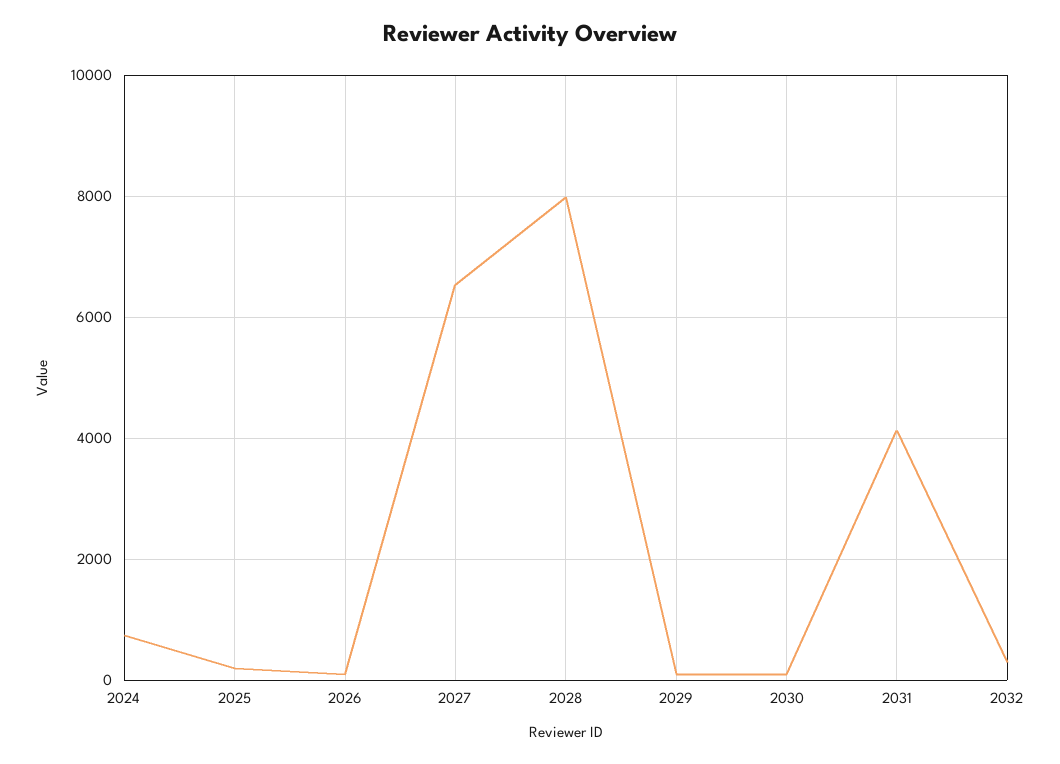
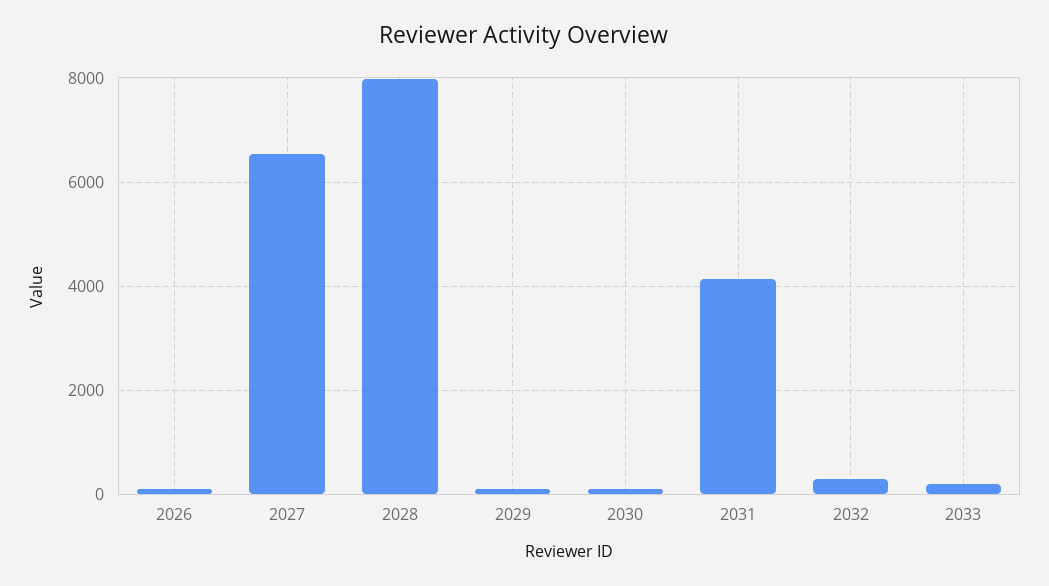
2024: 800 -> none
2025: 200 -> none
2033: none -> 200

